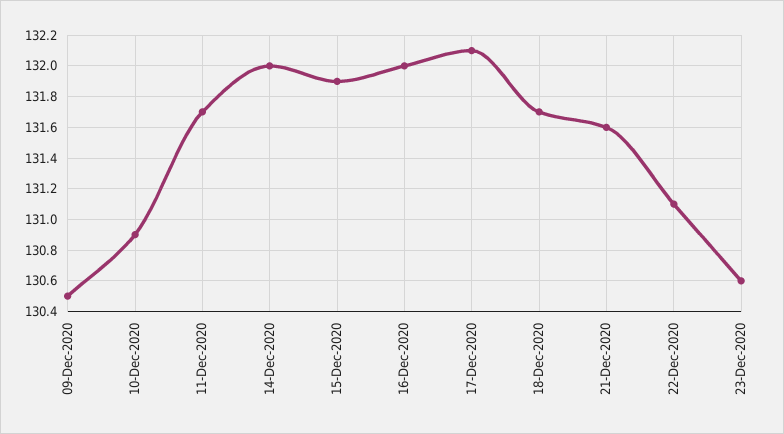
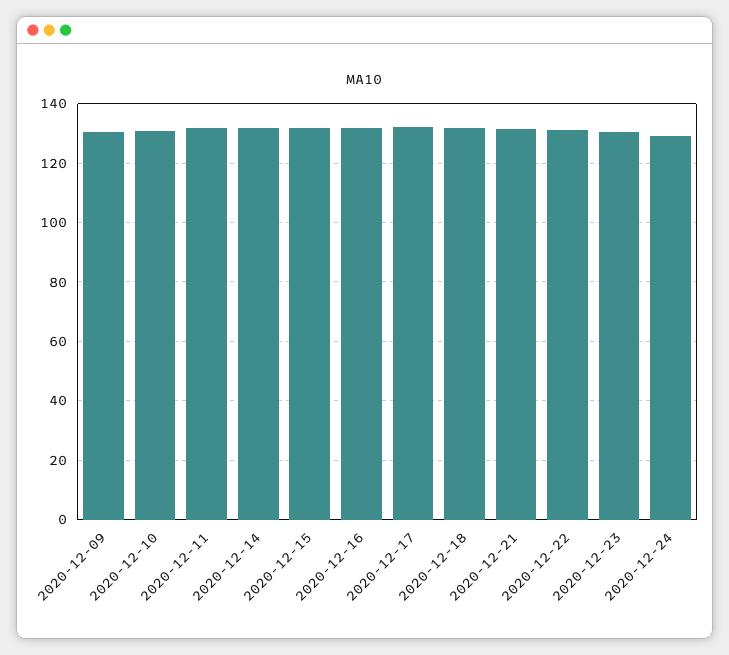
2020-12-24: none -> 130

